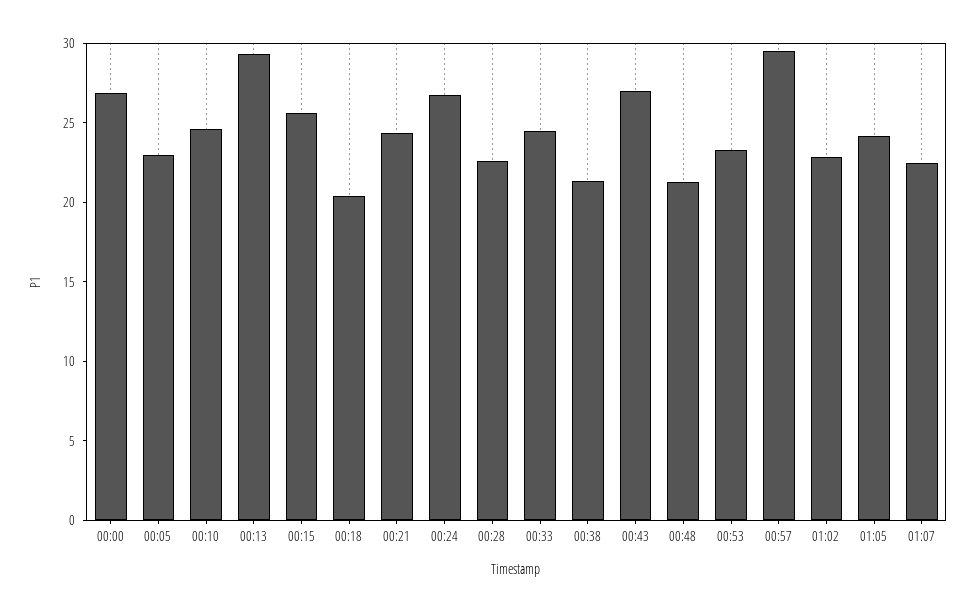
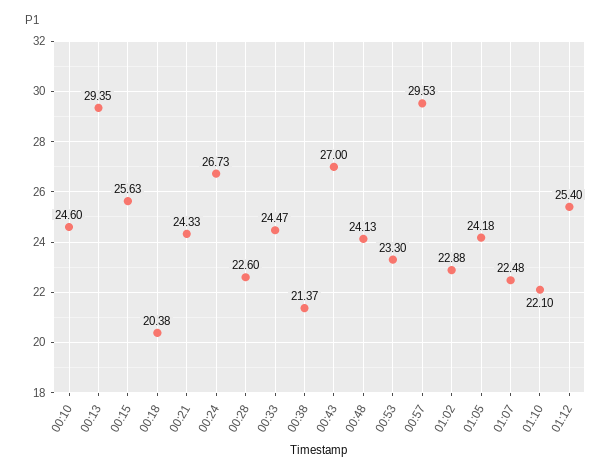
00:00: 27 -> none
00:05: 23 -> none
00:48: 21 -> 24.13
01:10: none -> 22.1
01:12: none -> 25.4

